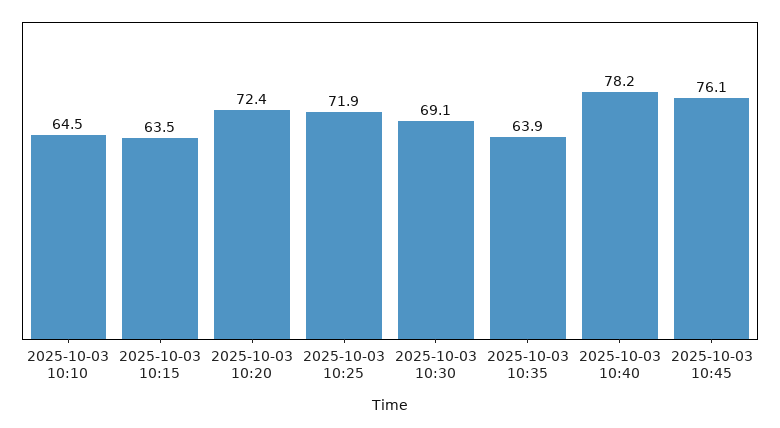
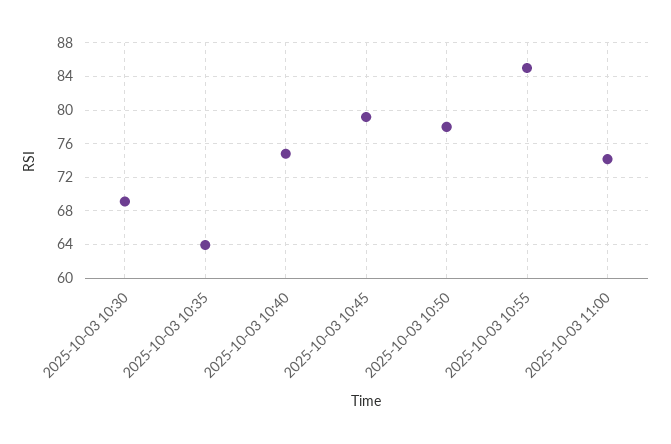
2025-10-03 10:10: 64.5 -> none
2025-10-03 10:15: 63.5 -> none
2025-10-03 10:20: 72.4 -> none
2025-10-03 10:25: 71.9 -> none
2025-10-03 10:40: 78.2 -> 75
2025-10-03 10:45: 76.1 -> 79
2025-10-03 10:50: none -> 78
2025-10-03 10:55: none -> 85
2025-10-03 11:00: none -> 74

